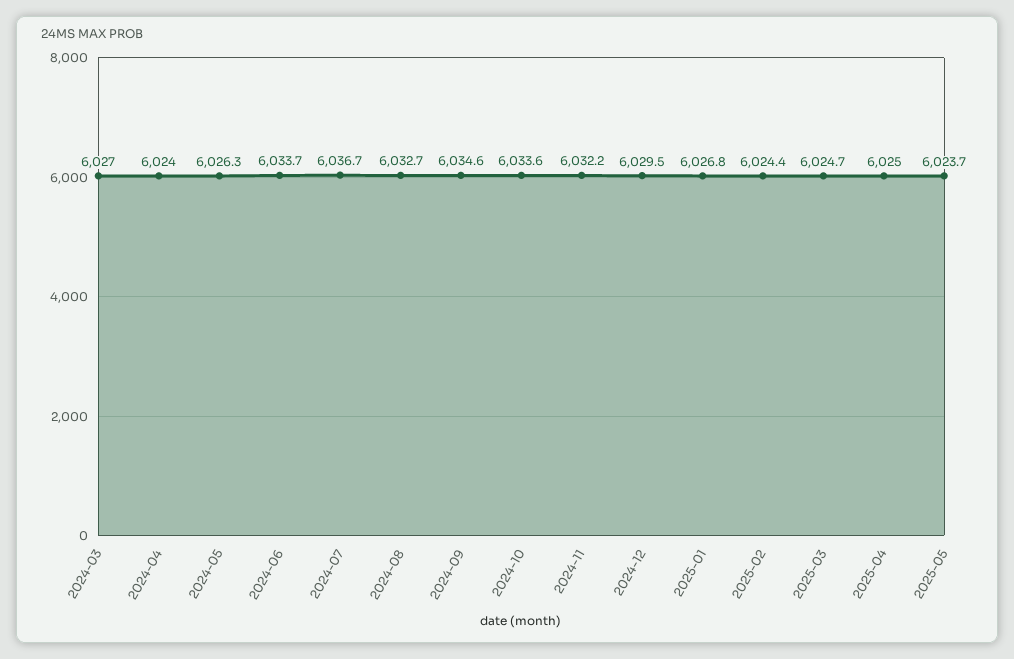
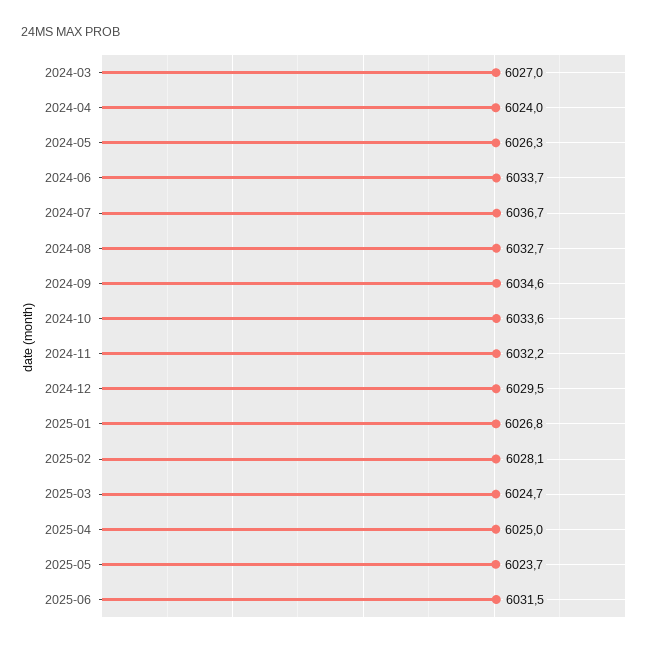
2025-02: 6024.4 -> 6028.1
2025-06: none -> 6031.5

